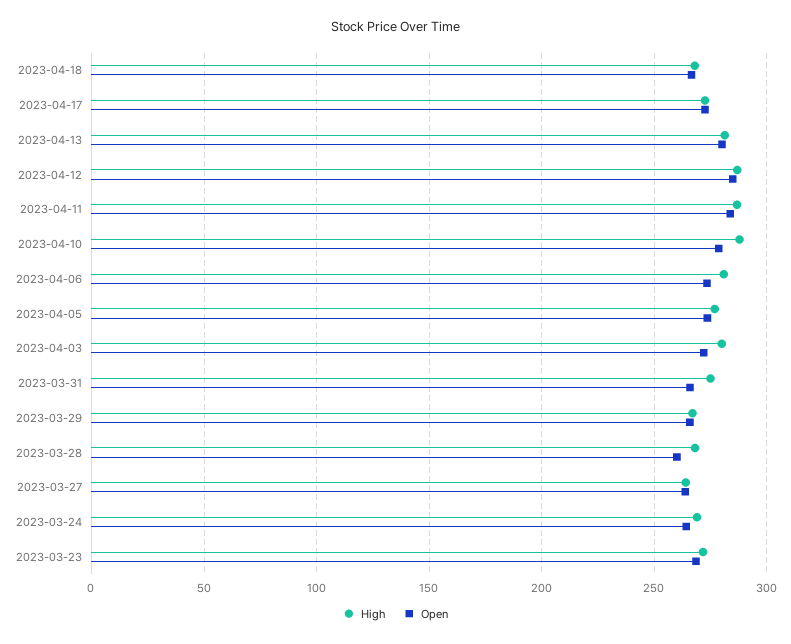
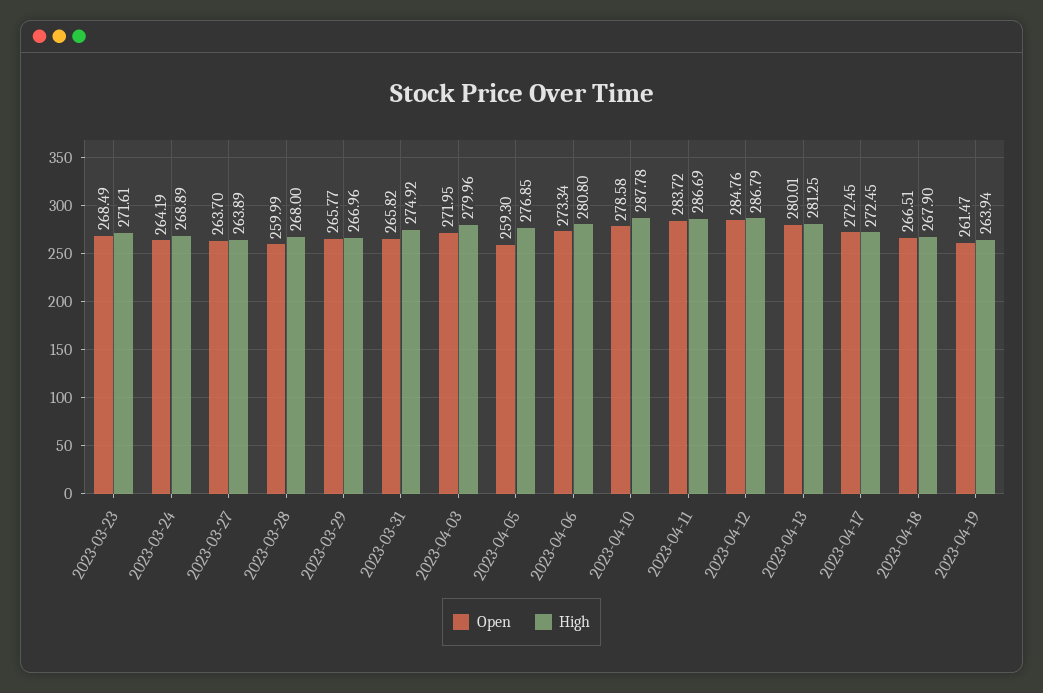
Open, 2023-04-05: 275 -> 259.3
Open, 2023-04-19: none -> 261.47
High, 2023-04-19: none -> 263.94

